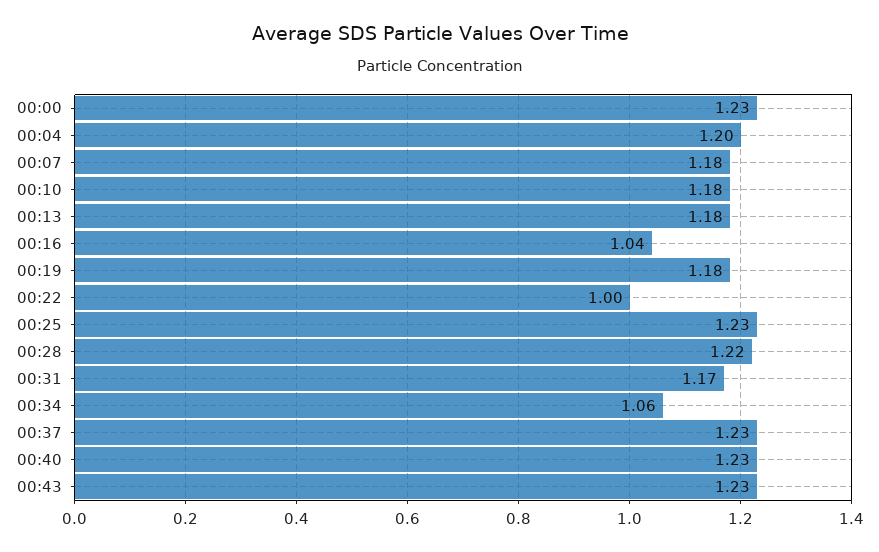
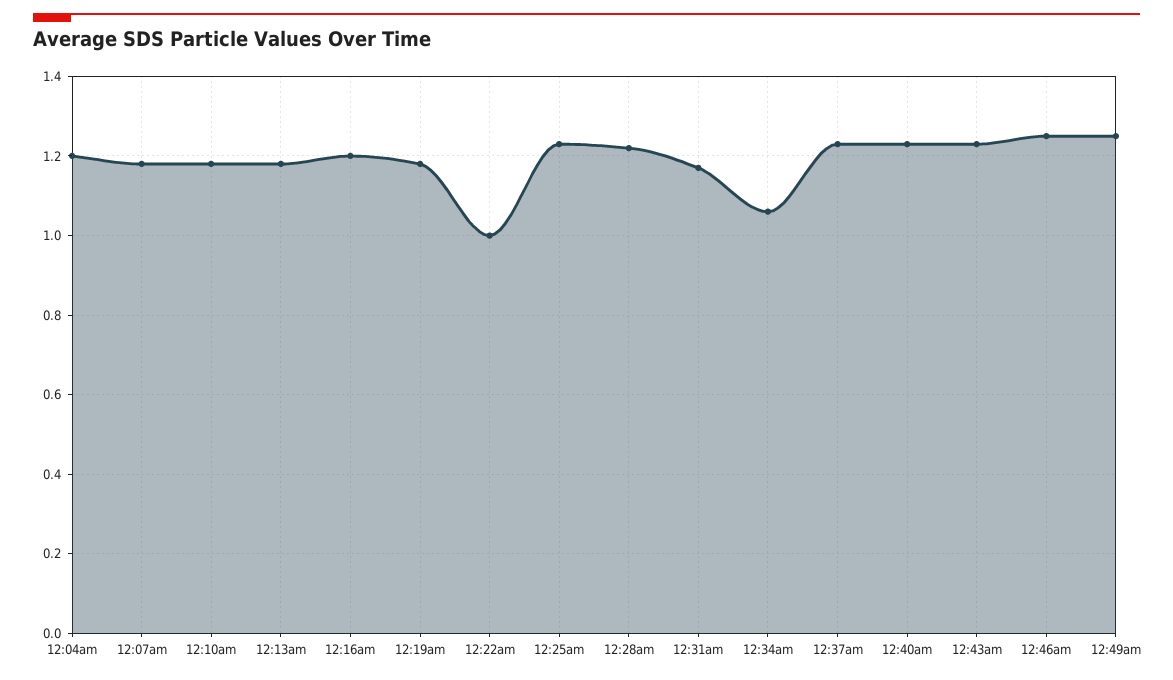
00:00: 1.23 -> none
00:16: 1.04 -> 1.2
12:46am: none -> 1.25
12:49am: none -> 1.25

